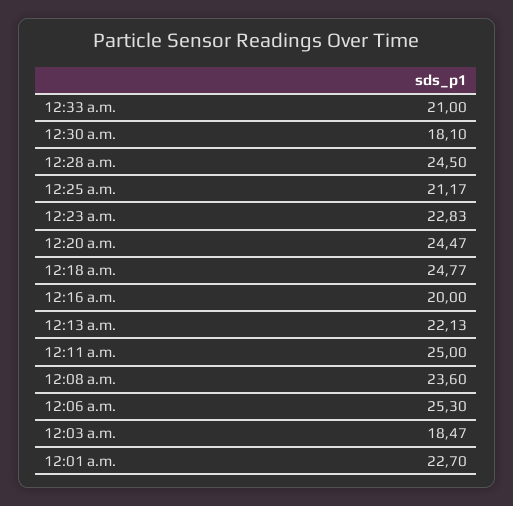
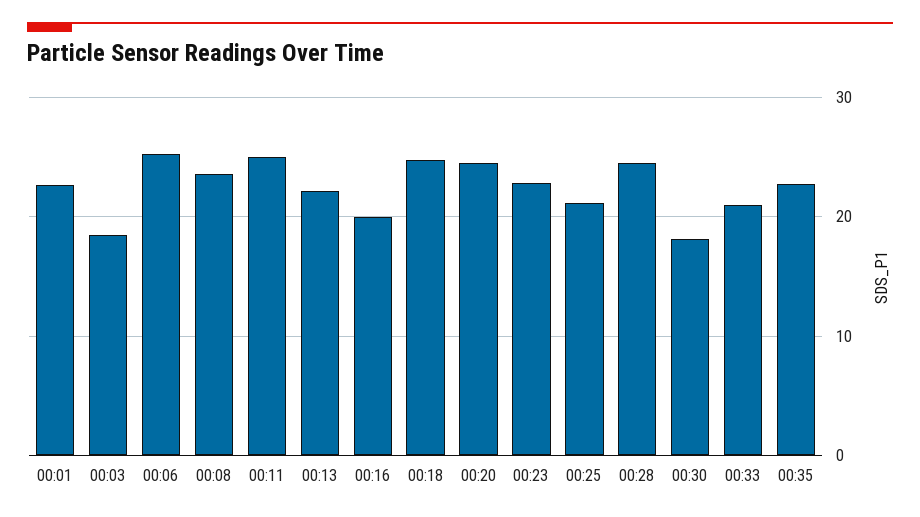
00:35: none -> 23

